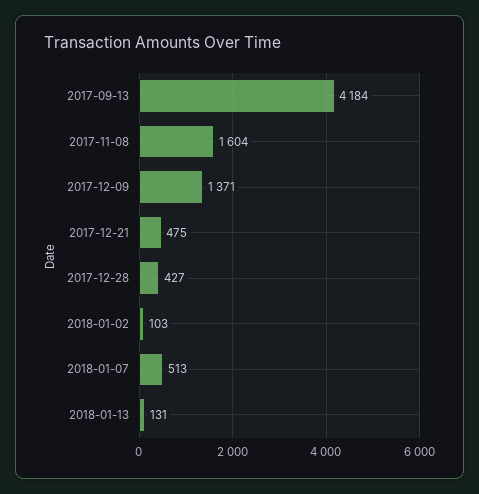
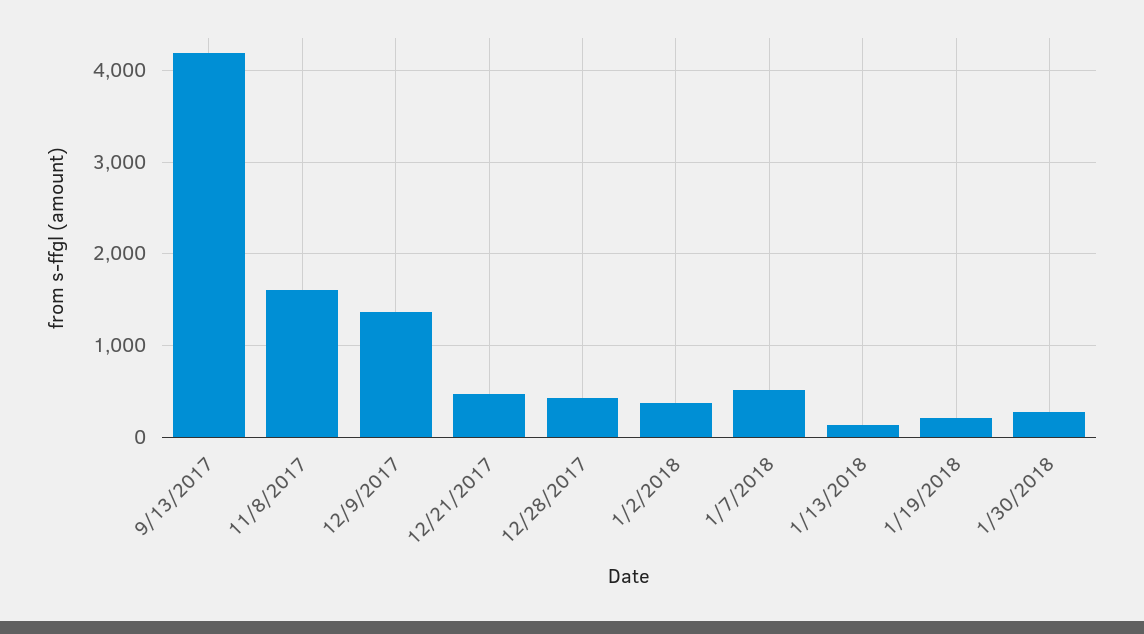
2018-01-02: 103 -> 400
1/19/2018: none -> 200
1/30/2018: none -> 300

